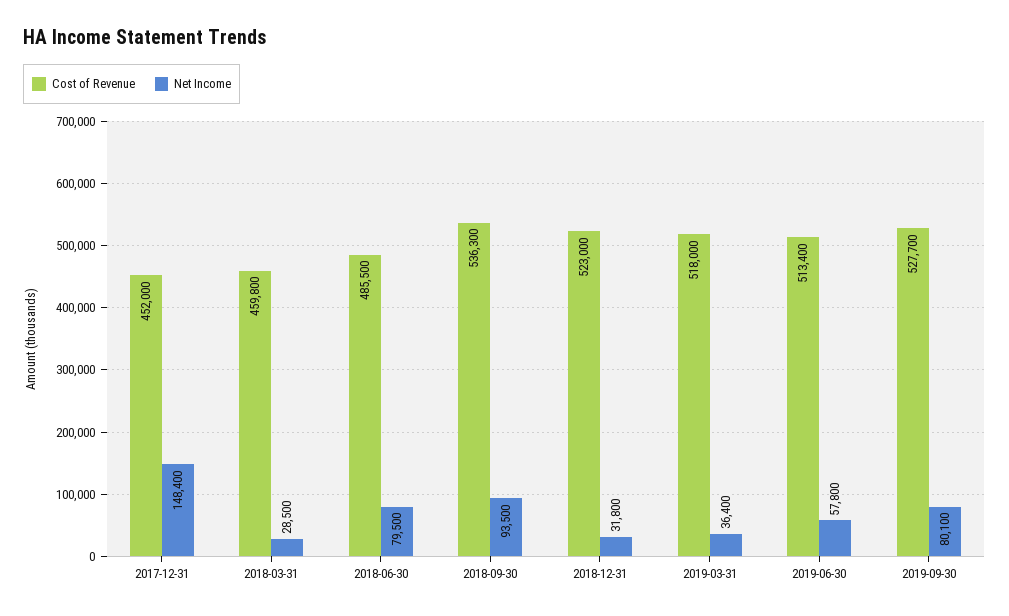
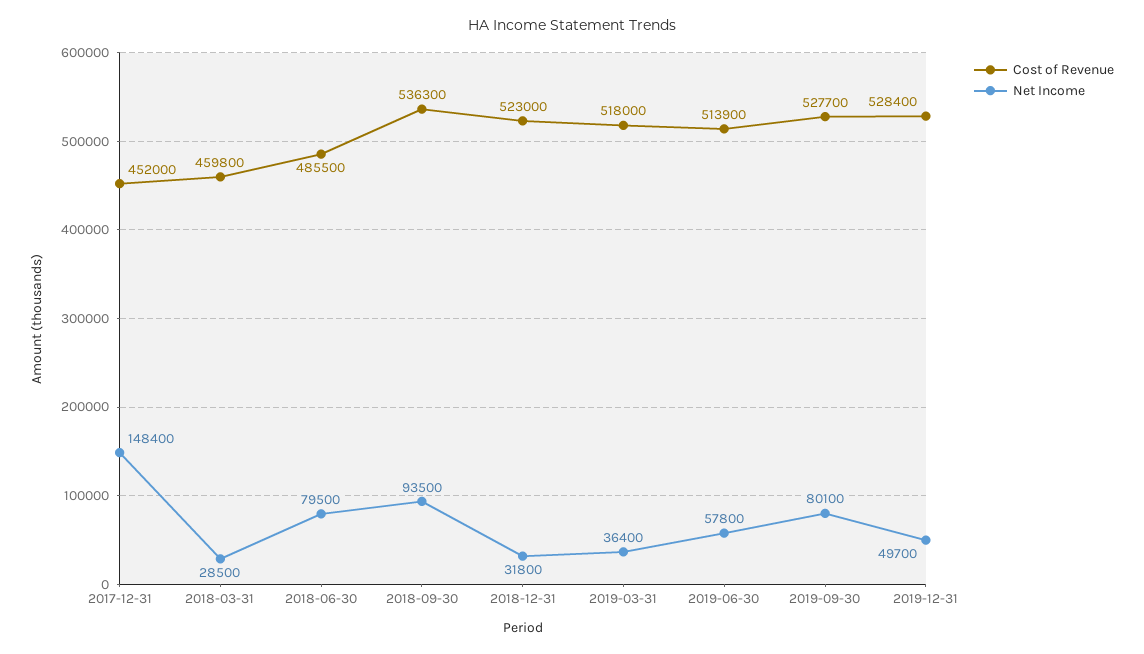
Cost of Revenue, 2019-06-30: 513400 -> 513900
Cost of Revenue, 2019-12-31: none -> 528400
Net Income, 2019-12-31: none -> 49700

